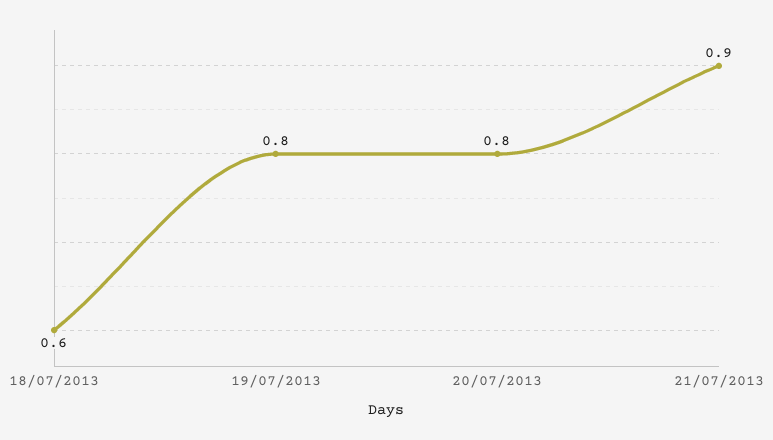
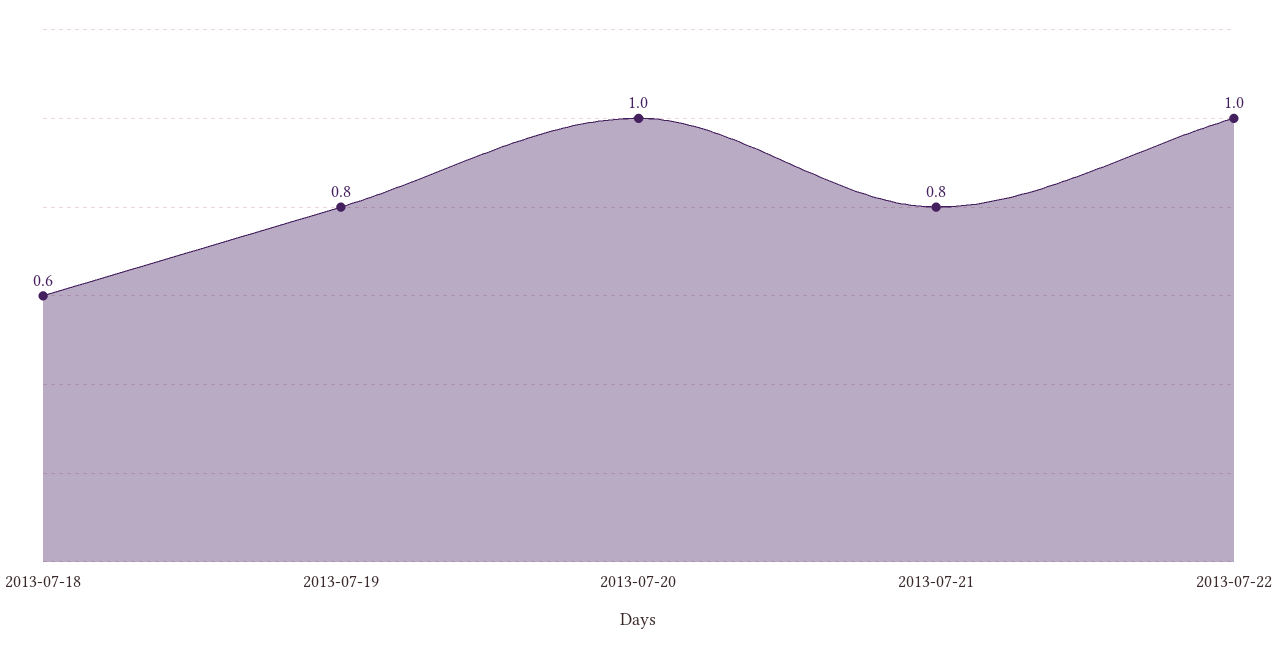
20/07/2013: 0.8 -> 1
21/07/2013: 0.9 -> 0.8
2013-07-22: none -> 1

